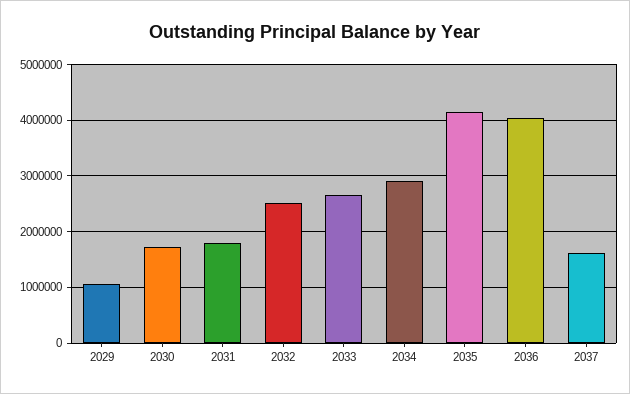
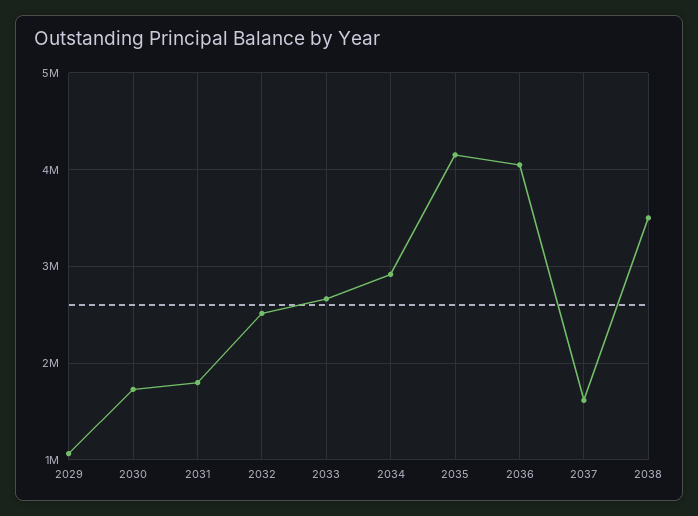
2038: none -> 3500000

